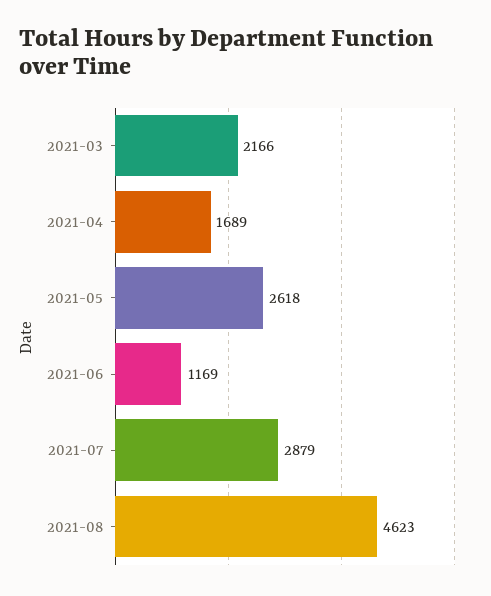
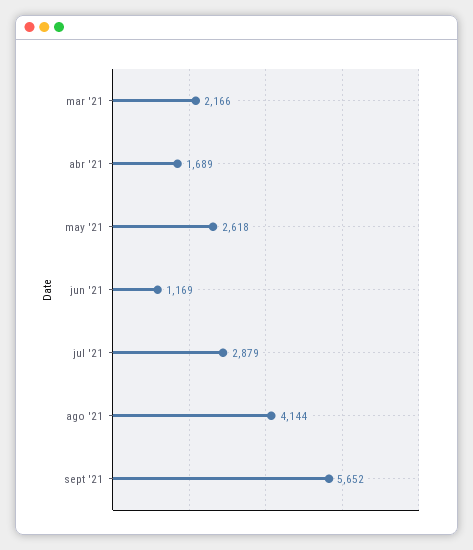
2021-08: 4623 -> 4144
sept '21: none -> 5652

